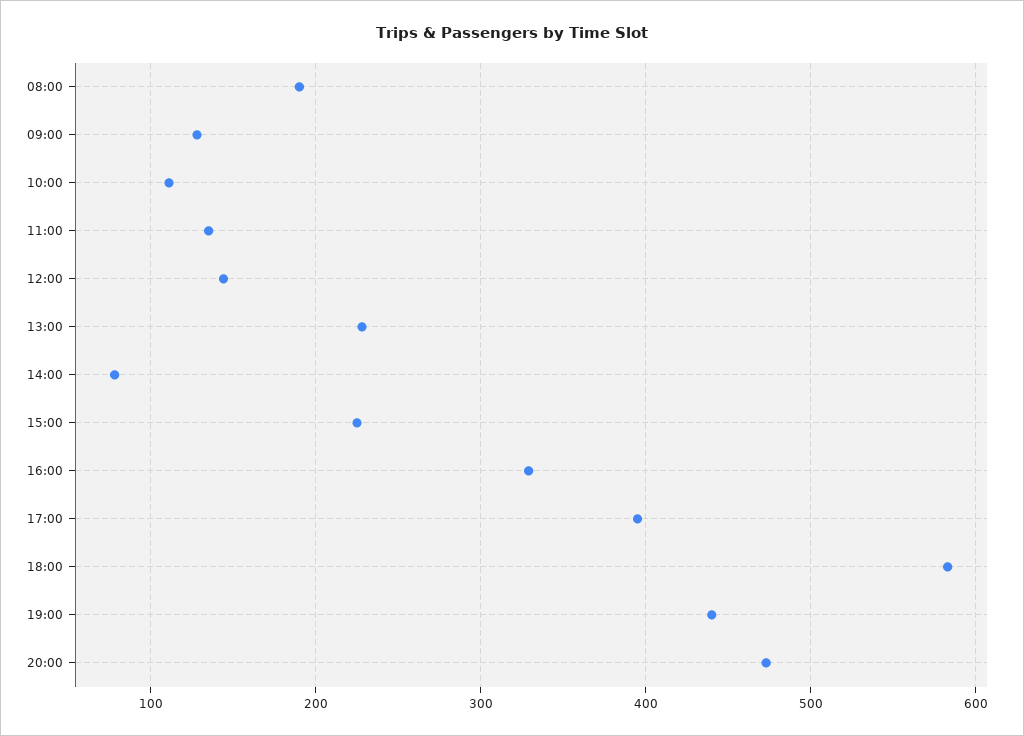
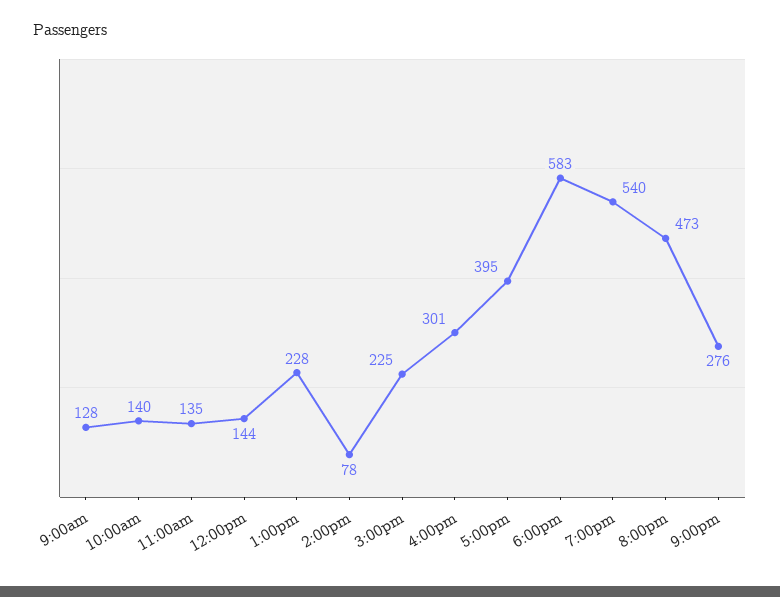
08:00: 190 -> none
10:00: 110 -> 140
16:00: 330 -> 301
19:00: 440 -> 540
9:00pm: none -> 276

